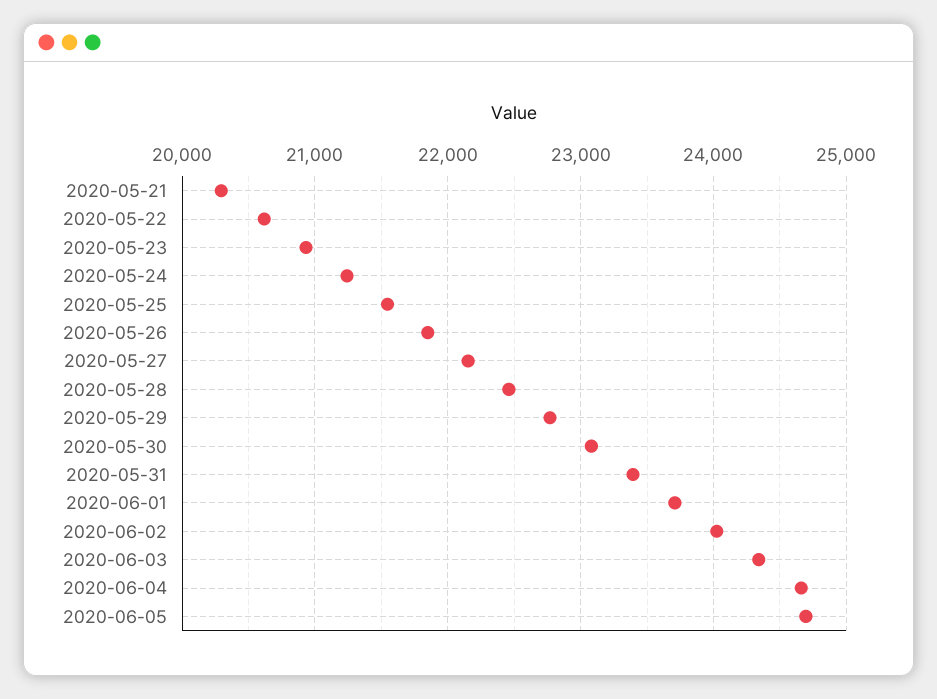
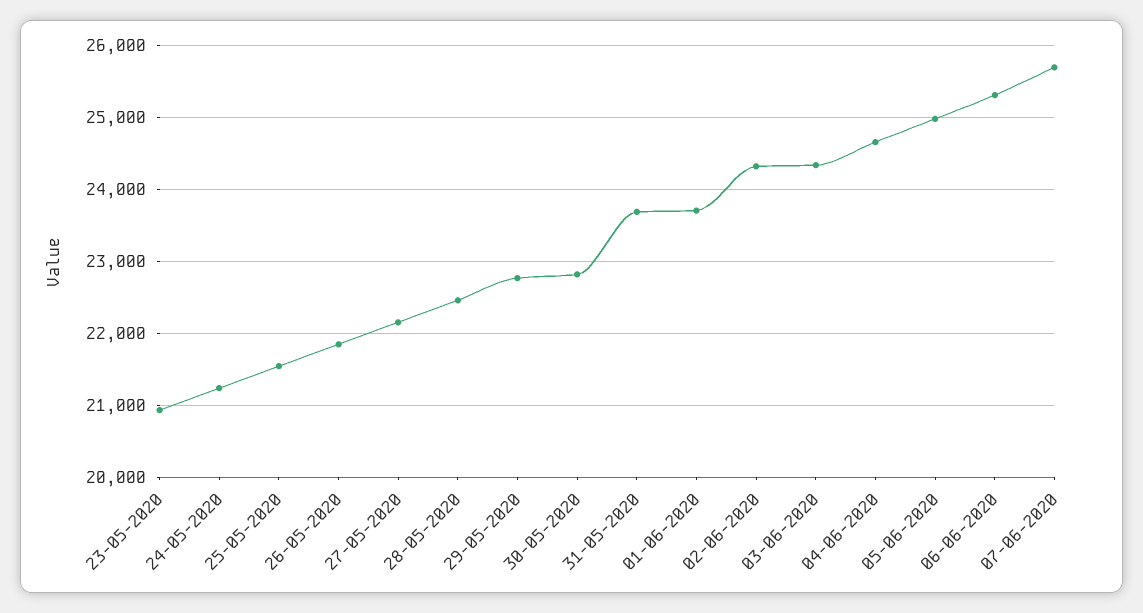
2020-05-21: 20300 -> none
2020-05-22: 20600 -> none
2020-05-30: 23100 -> 22800
2020-05-31: 23400 -> 23700
2020-06-02: 24000 -> 24300
2020-06-05: 24700 -> 25000
06-06-2020: none -> 25300
07-06-2020: none -> 25700

